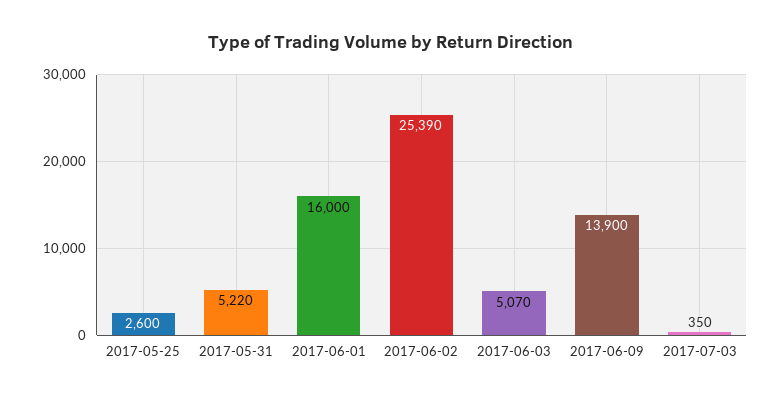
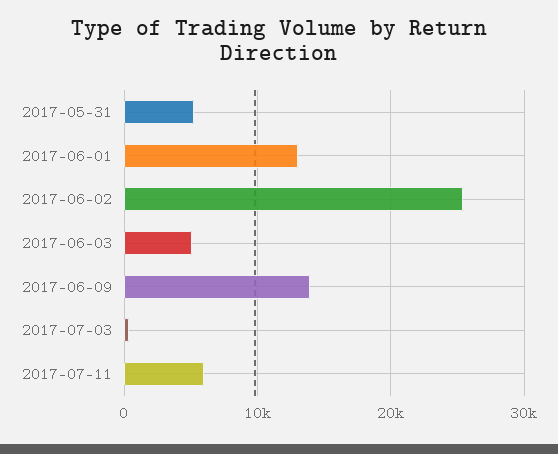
2017-05-25: 2600 -> none
2017-06-01: 16000 -> 13000
2017-07-11: none -> 6000

